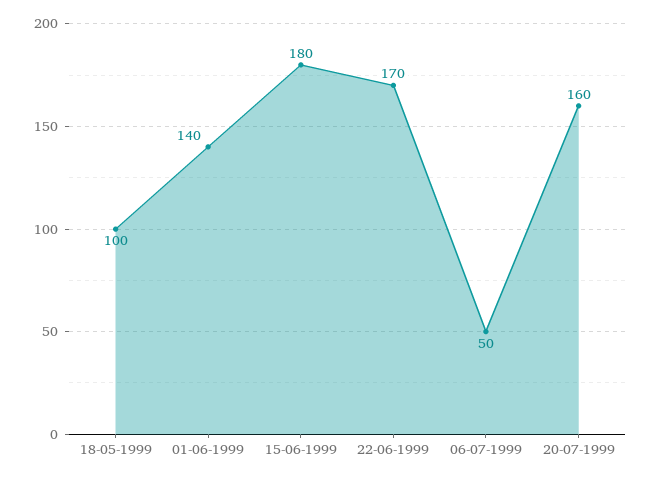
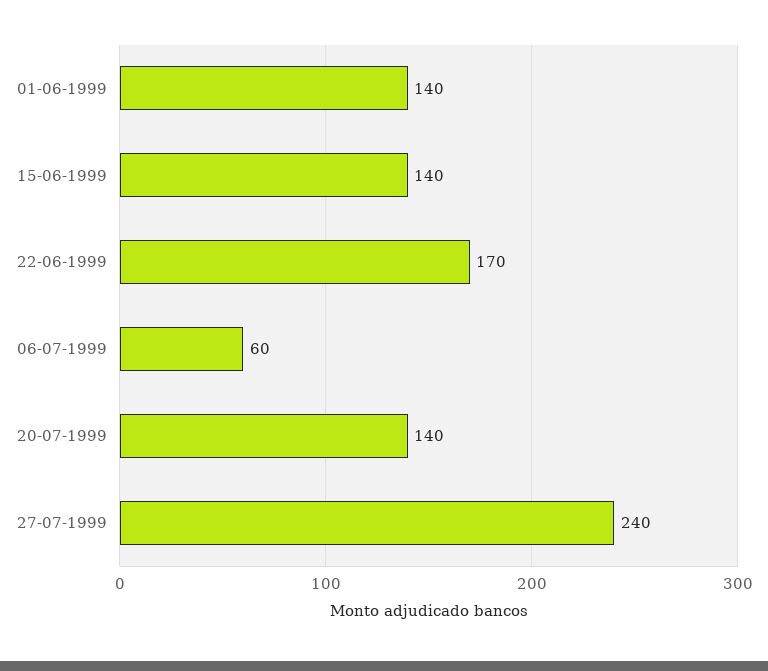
18-05-1999: 100 -> none
15-06-1999: 180 -> 140
06-07-1999: 50 -> 60
20-07-1999: 160 -> 140
27-07-1999: none -> 240

